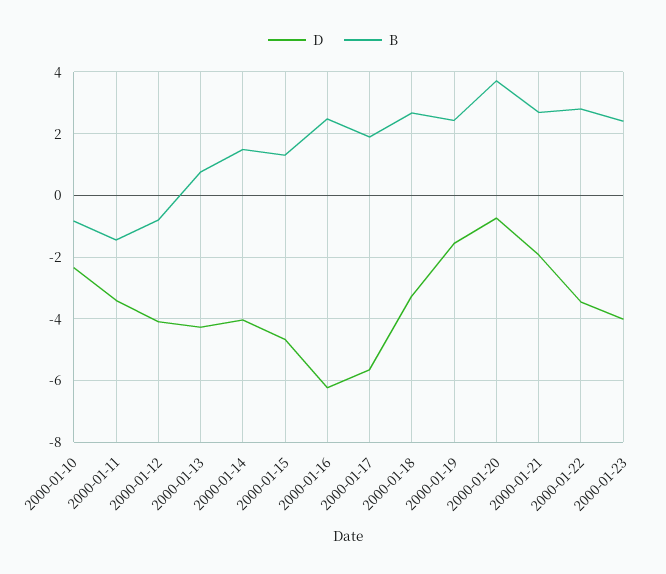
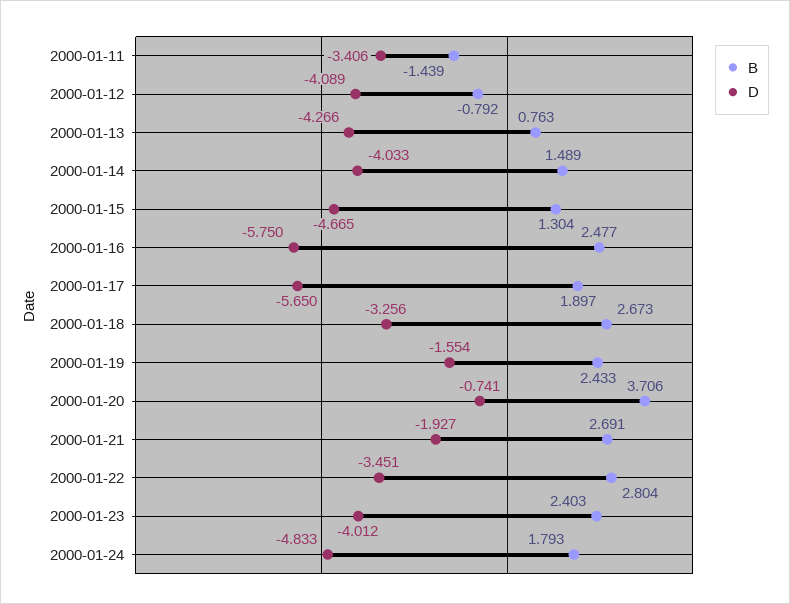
D, 2000-01-10: -2.4 -> none
B, 2000-01-10: -0.8 -> none
D, 2000-01-16: -6.2 -> -5.75
B, 2000-01-24: none -> 1.793
D, 2000-01-24: none -> -4.833

